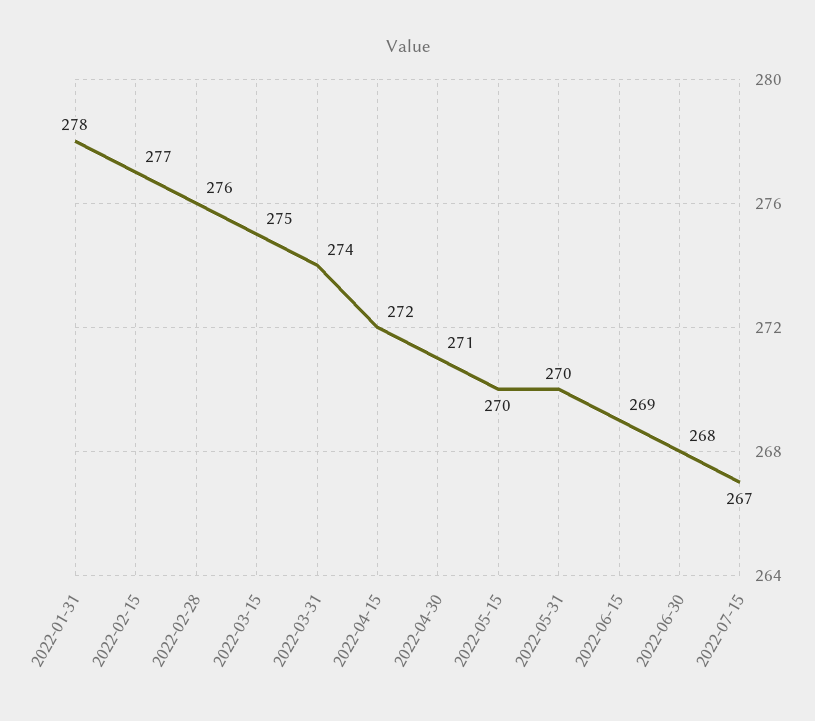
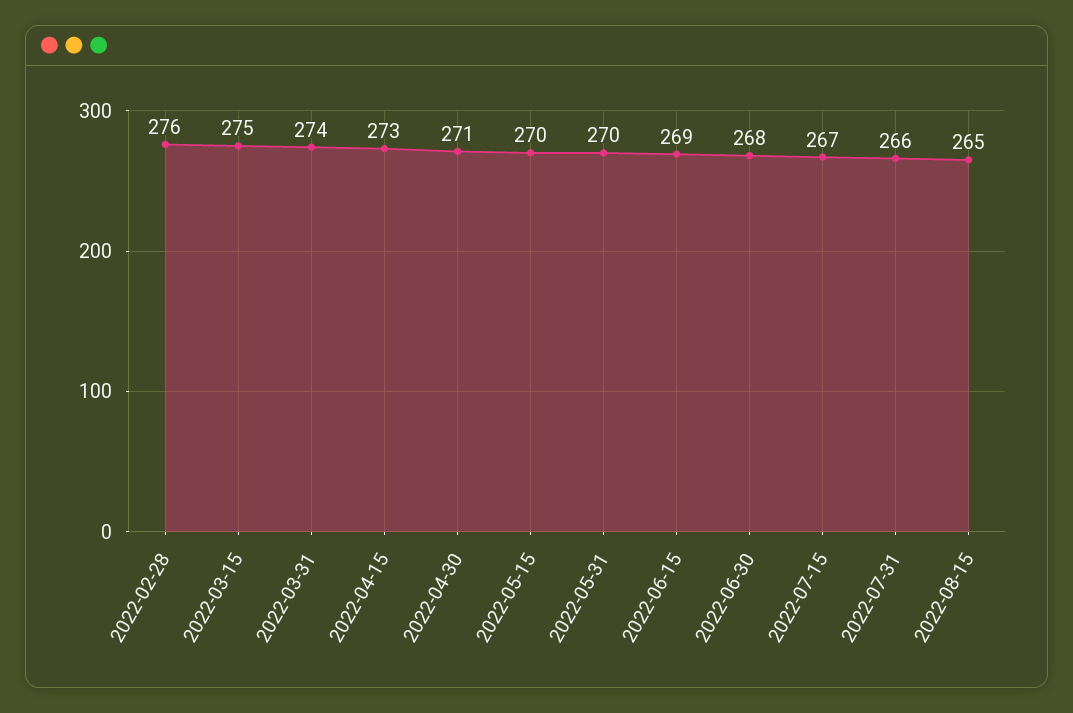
2022-01-31: 278 -> none
2022-02-15: 277 -> none
2022-04-15: 272 -> 273
2022-07-31: none -> 266
2022-08-15: none -> 265

